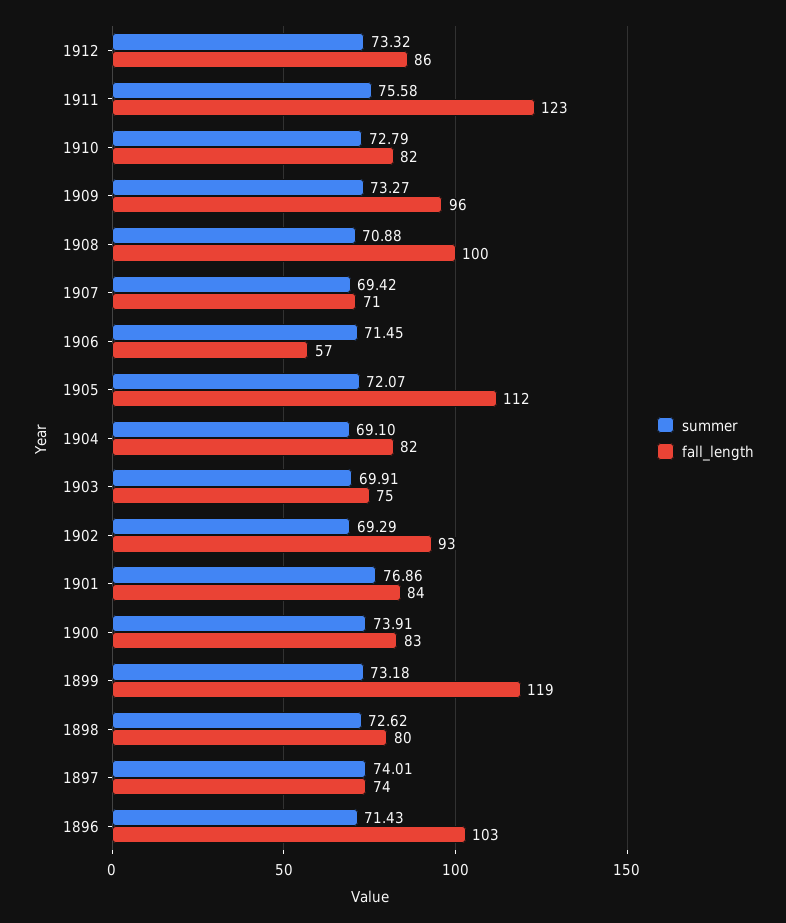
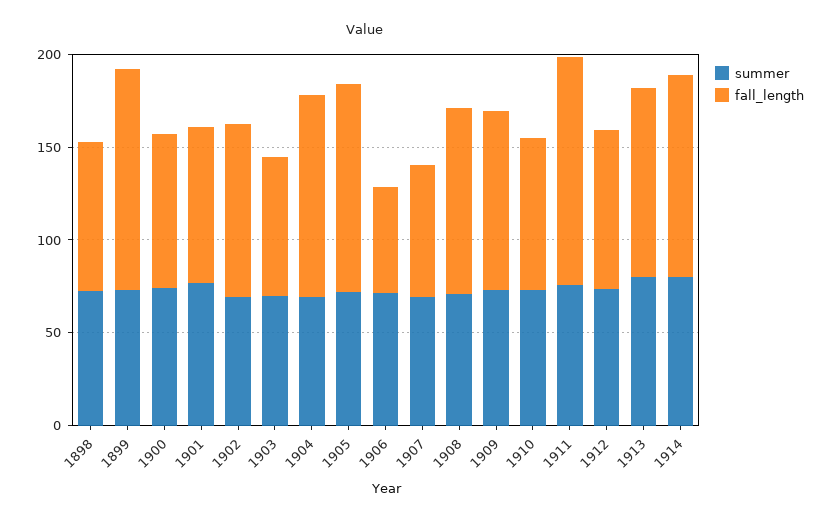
fall_length, 1904: 82 -> 110
summer, 1897: 74.01 -> none
fall_length, 1897: 74 -> none
summer, 1896: 71.43 -> none
fall_length, 1896: 103 -> none
summer, 1913: none -> 80
fall_length, 1913: none -> 100
summer, 1914: none -> 80
fall_length, 1914: none -> 110

